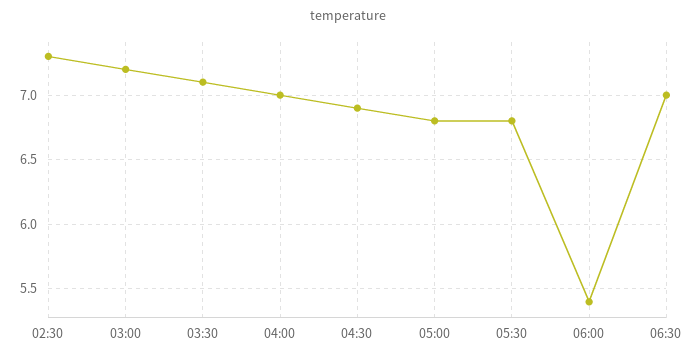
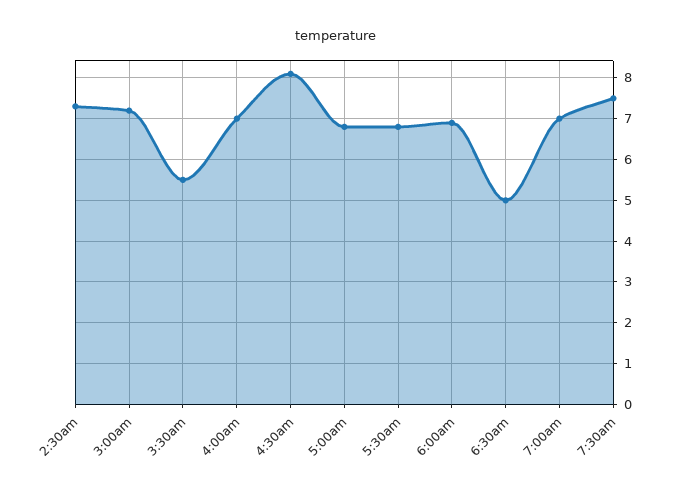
03:30: 7.1 -> 5.5
04:30: 6.9 -> 8
06:00: 5.4 -> 7
06:30: 7 -> 5
7:00am: none -> 7
7:30am: none -> 7.5

